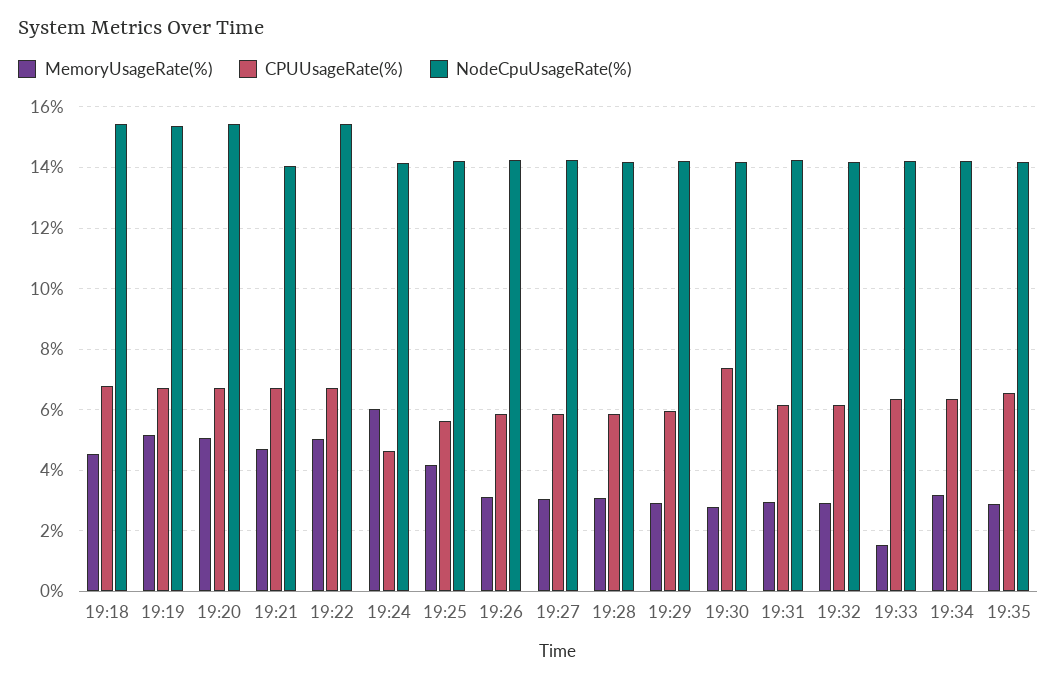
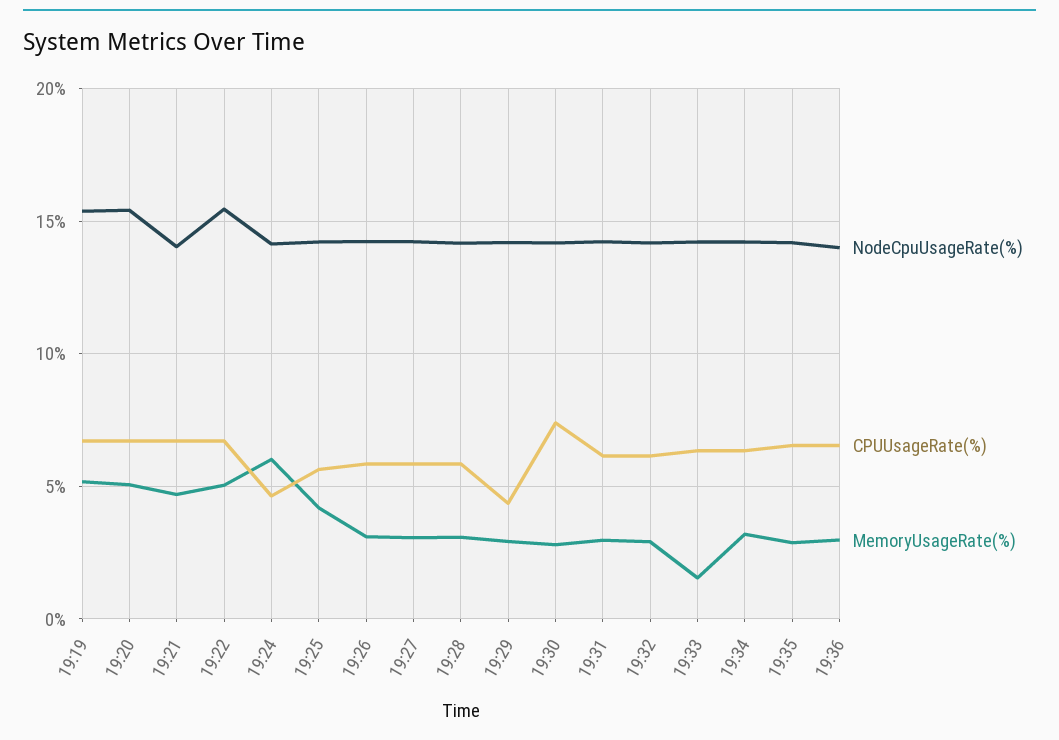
MemoryUsageRate(%), 19:18: 4.6 -> none
CPUUsageRate(%), 19:18: 6.8 -> none
NodeCpuUsageRate(%), 19:18: 15.4 -> none
CPUUsageRate(%), 19:29: 6 -> 4.5
NodeCpuUsageRate(%), 19:36: none -> 14
CPUUsageRate(%), 19:36: none -> 6.5
MemoryUsageRate(%), 19:36: none -> 3

